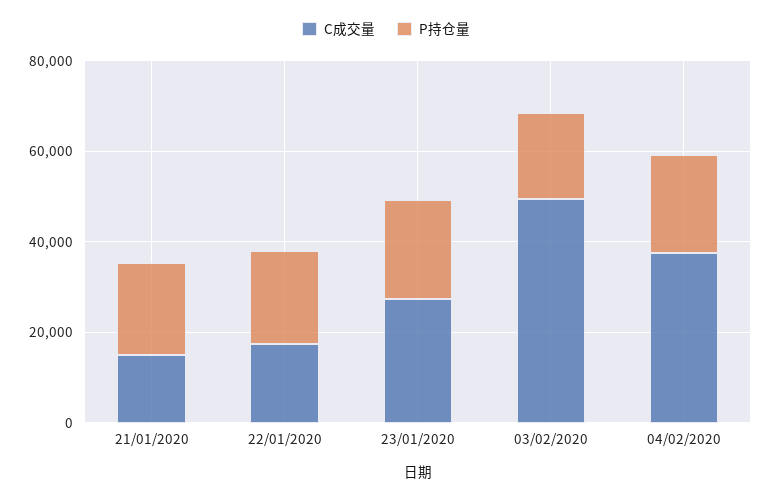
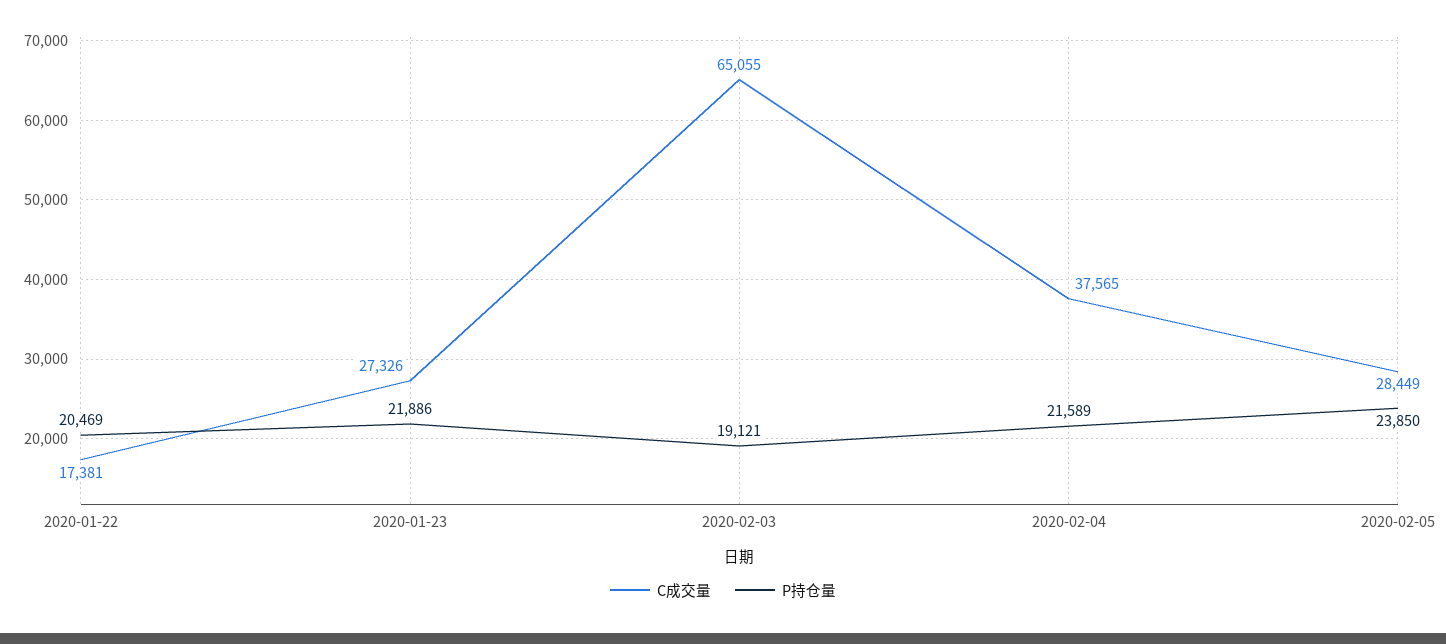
C成交量, 21/01/2020: 15000 -> none
P持仓量, 21/01/2020: 20000 -> none
C成交量, 03/02/2020: 50000 -> 65055
C成交量, 2020-02-05: none -> 28449
P持仓量, 2020-02-05: none -> 23850

